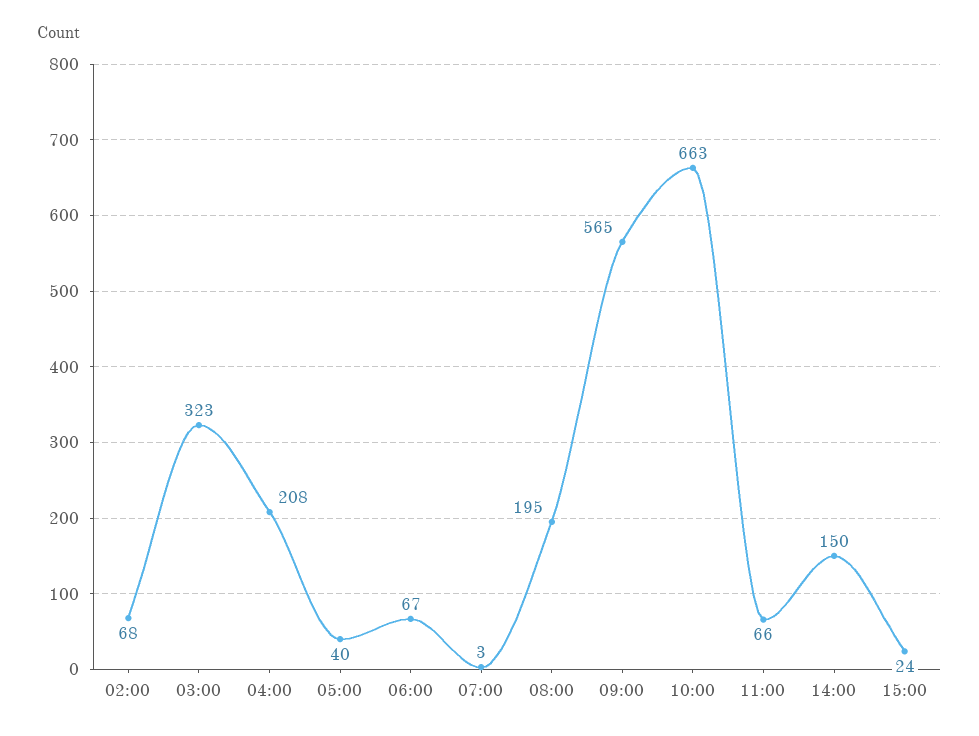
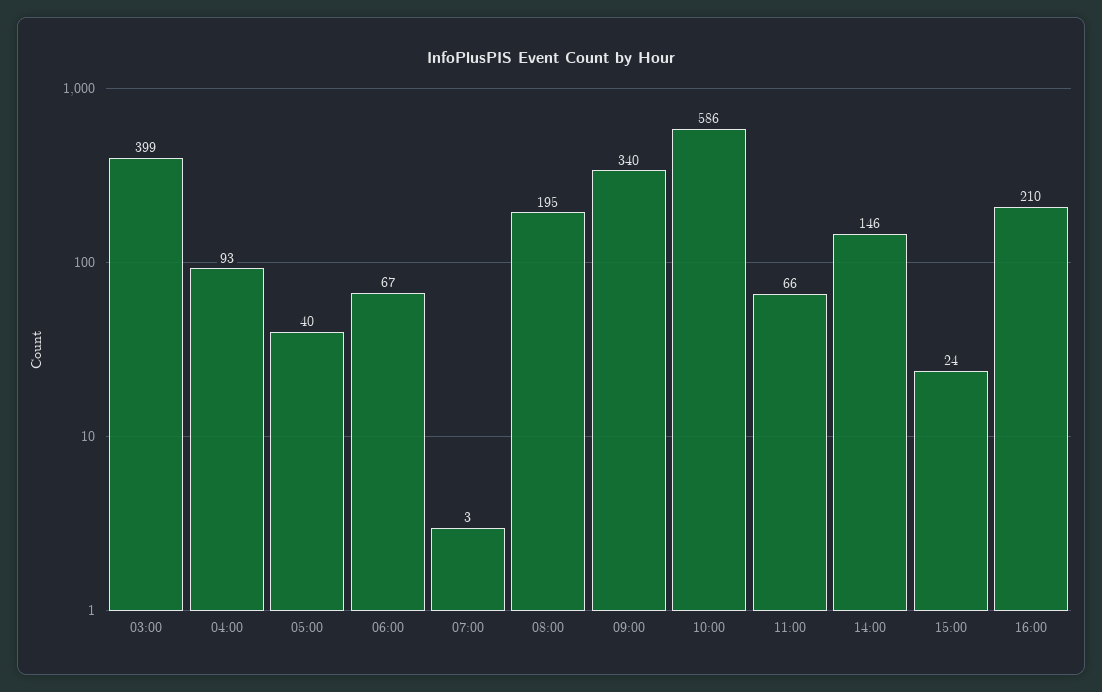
02:00: 68 -> none
03:00: 323 -> 399
04:00: 208 -> 93
09:00: 565 -> 340
10:00: 663 -> 586
14:00: 150 -> 146
16:00: none -> 210

